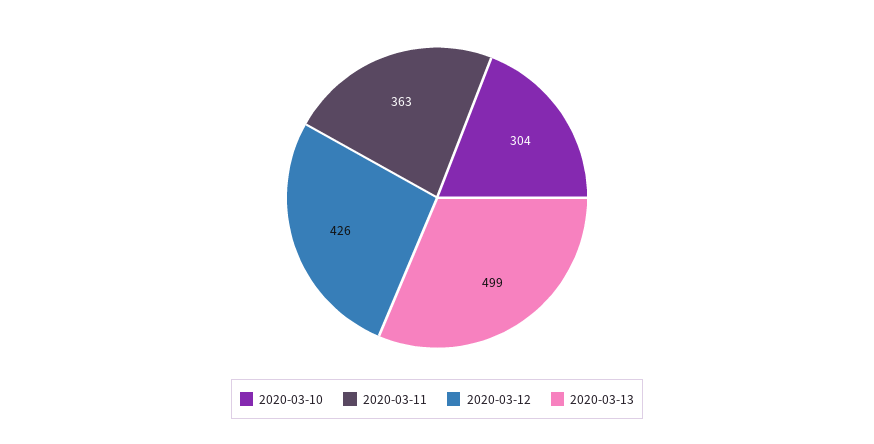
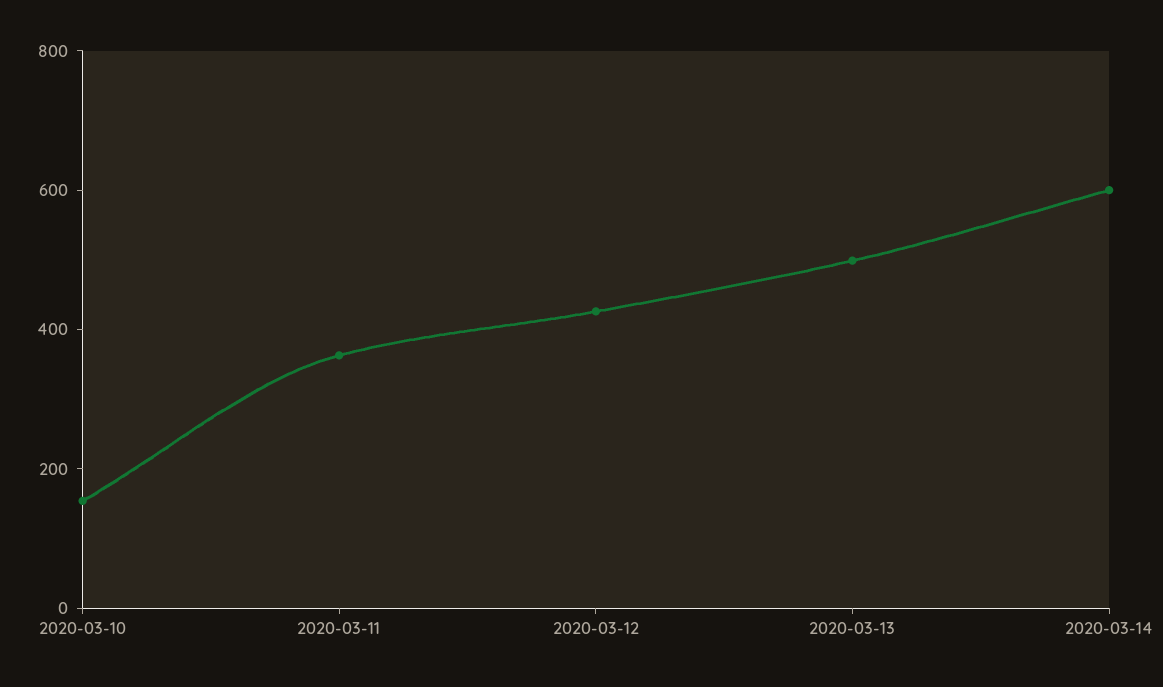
2020-03-10: 304 -> 150
2020-03-14: none -> 600

